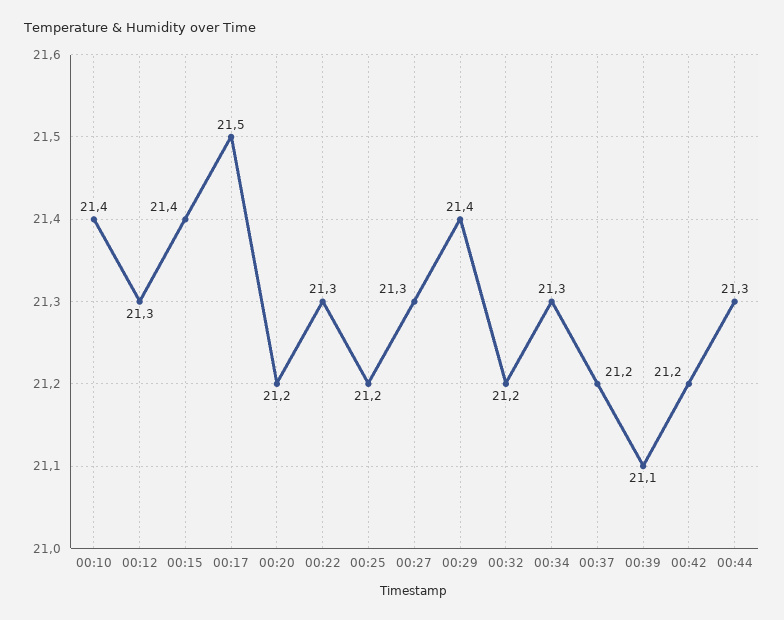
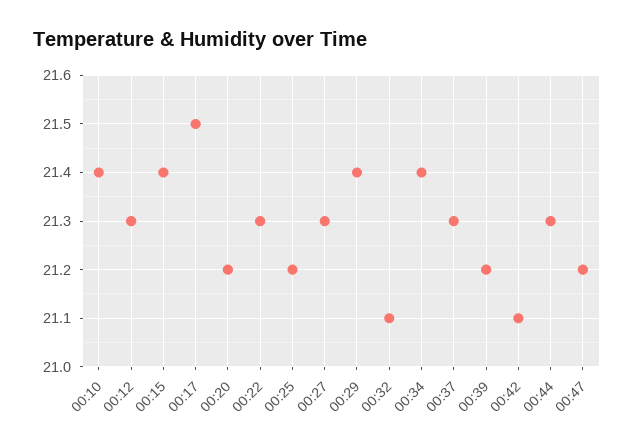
00:32: 21.2 -> 21.1
00:34: 21.3 -> 21.4
00:37: 21.2 -> 21.3
00:39: 21.1 -> 21.2
00:42: 21.2 -> 21.1
00:47: none -> 21.2

